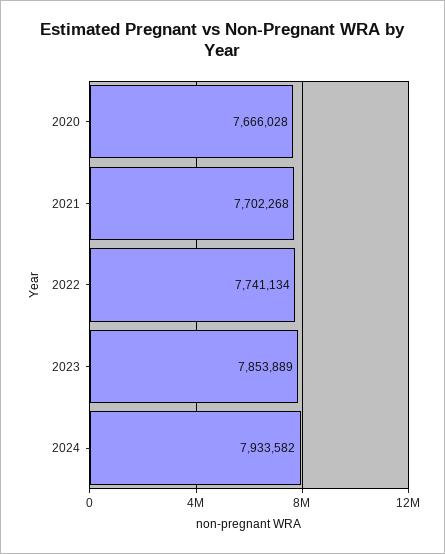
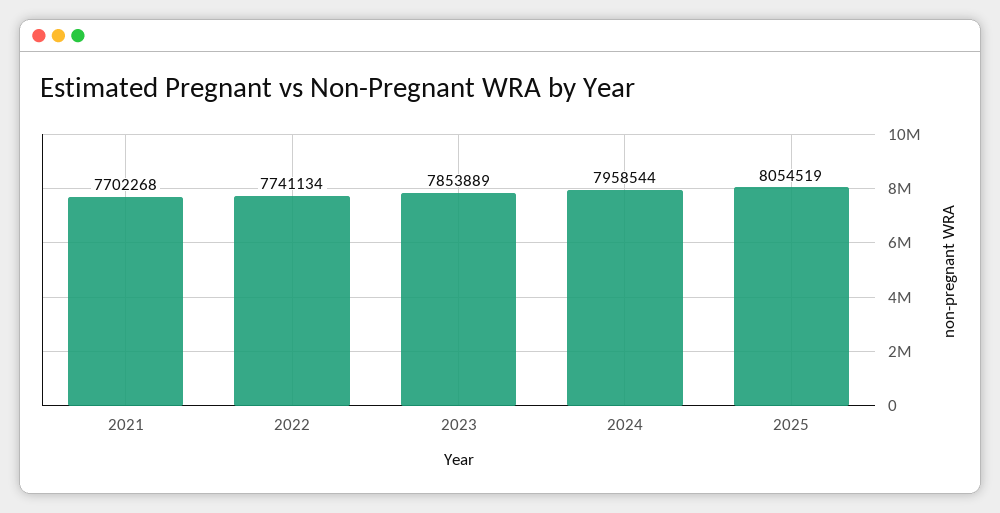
2020: 7666028 -> none
2024: 7933582 -> 7958544
2025: none -> 8054519

